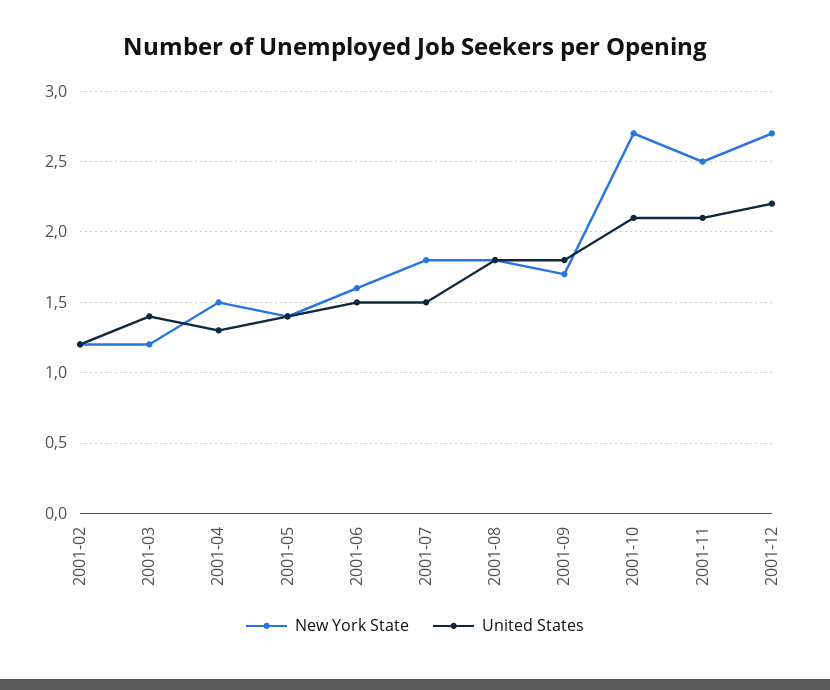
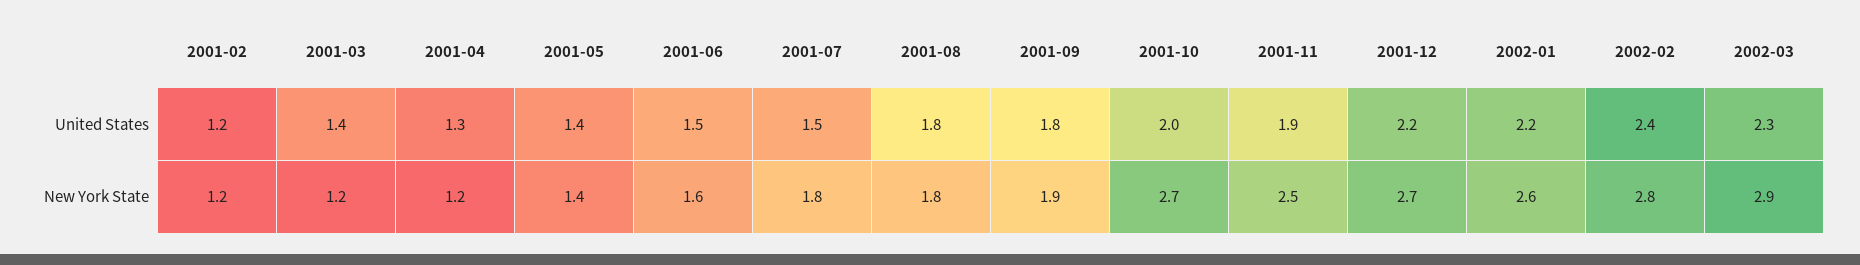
New York State, 2001-04: 1.5 -> 1.2
New York State, 2001-09: 1.7 -> 1.9
United States, 2001-10: 2.1 -> 2
United States, 2001-11: 2.1 -> 1.9
United States, 2002-01: none -> 2.2
United States, 2002-02: none -> 2.4
United States, 2002-03: none -> 2.3
New York State, 2002-01: none -> 2.6
New York State, 2002-02: none -> 2.8
New York State, 2002-03: none -> 2.9

